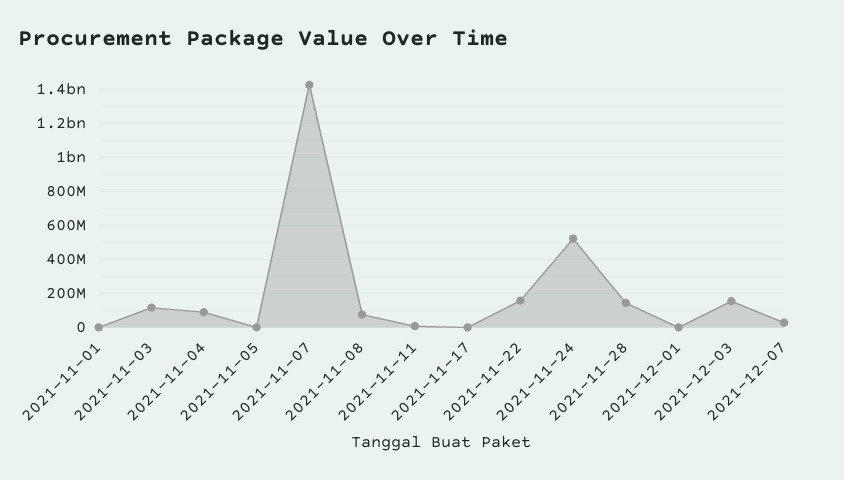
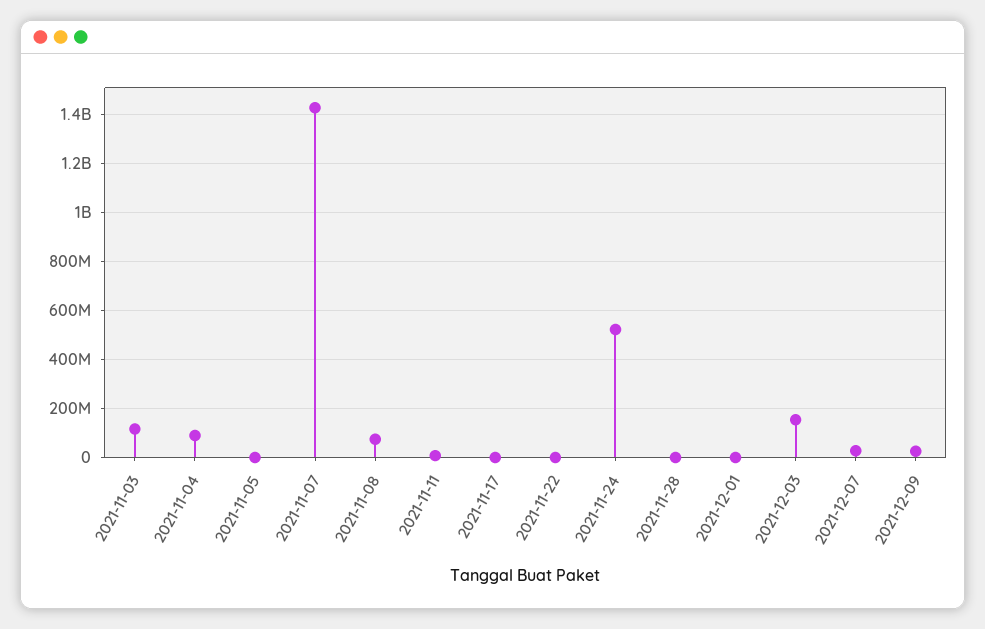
2021-11-01: 0 -> none
2021-11-22: 150000000 -> 0
2021-11-28: 150000000 -> 0
2021-12-09: none -> 25000000

